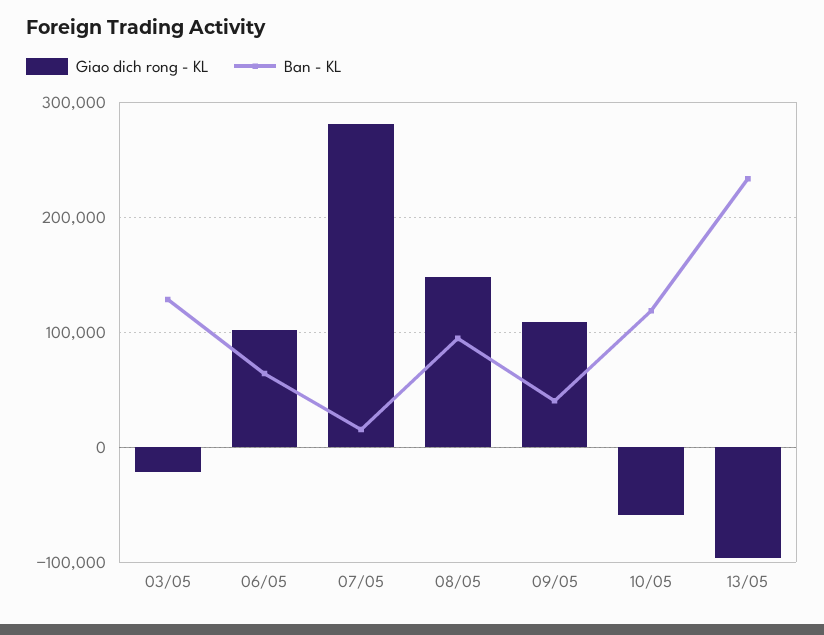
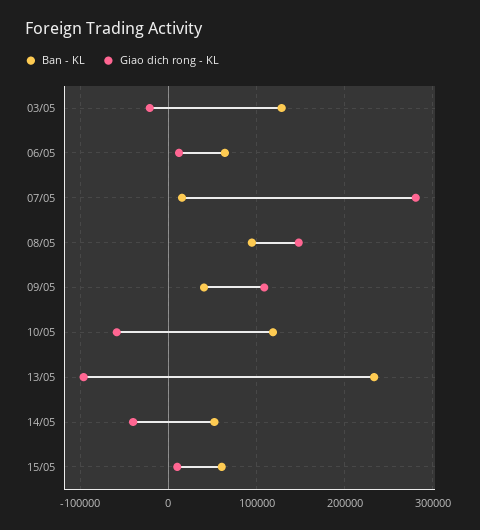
Giao dich rong - KL, 06/05: 100000 -> 10000
Ban - KL, 14/05: none -> 50000
Giao dich rong - KL, 14/05: none -> -40000
Ban - KL, 15/05: none -> 60000
Giao dich rong - KL, 15/05: none -> 10000

